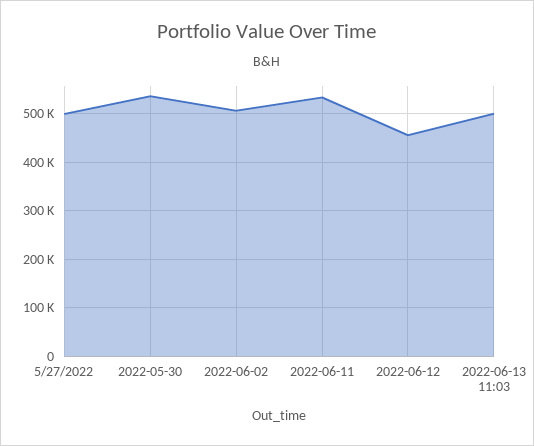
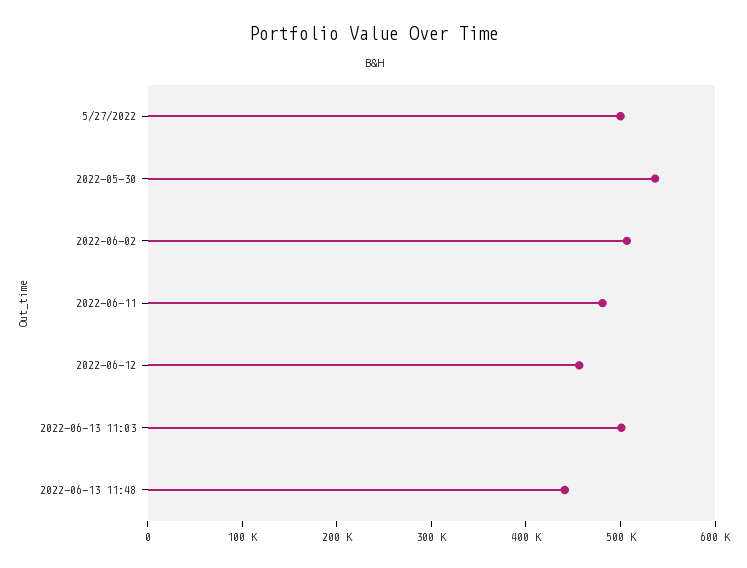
2022-06-11: 540000 -> 480000
2022-06-13 11:48: none -> 440000

